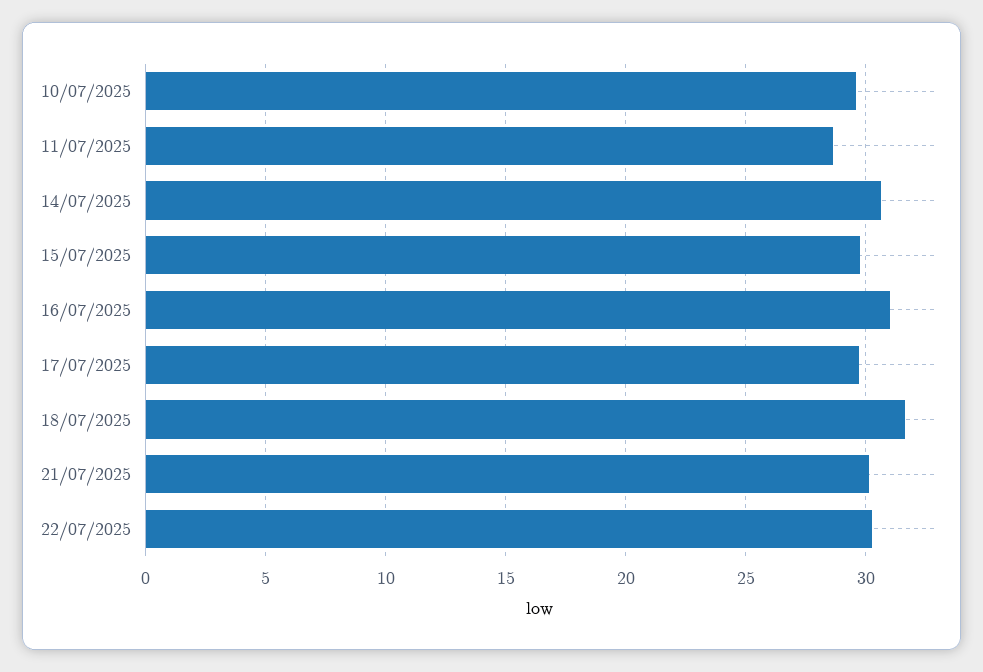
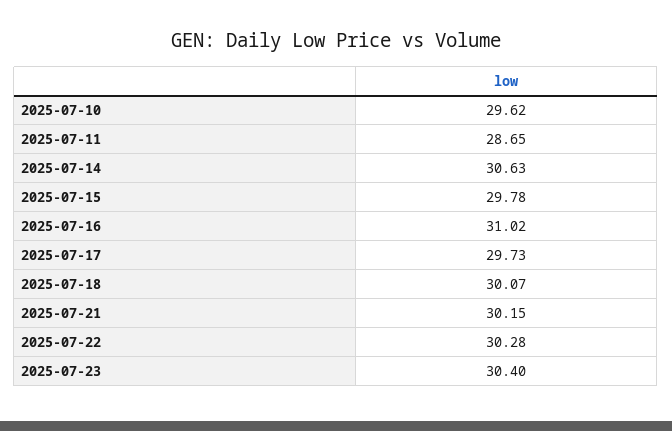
18/07/2025: 31.5 -> 30.07
2025-07-23: none -> 30.4

